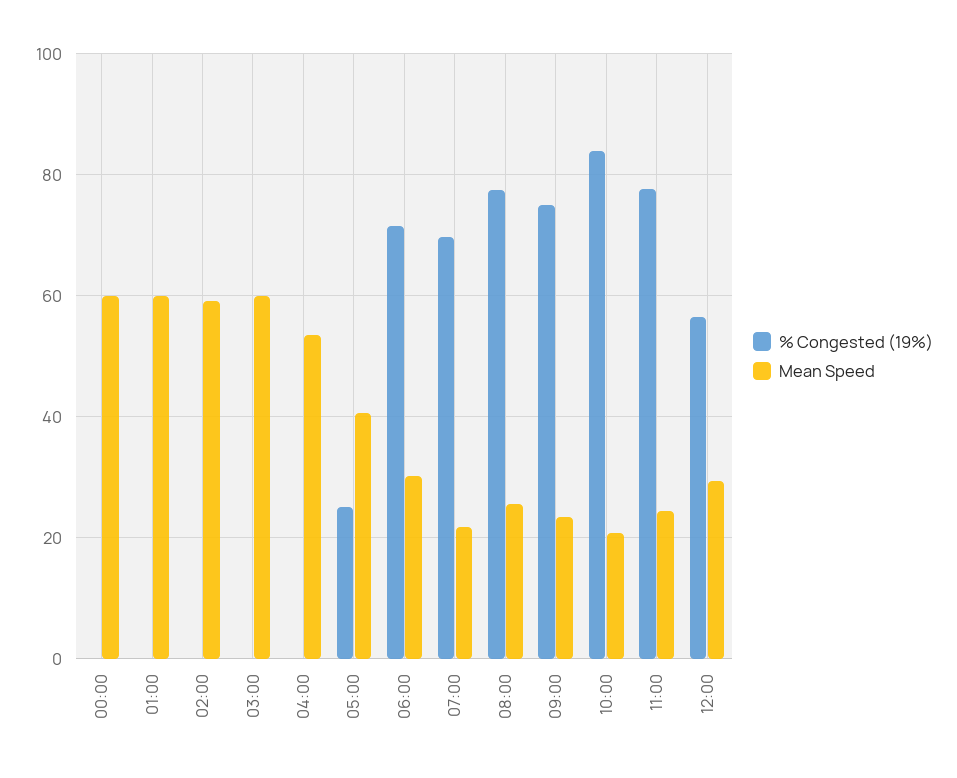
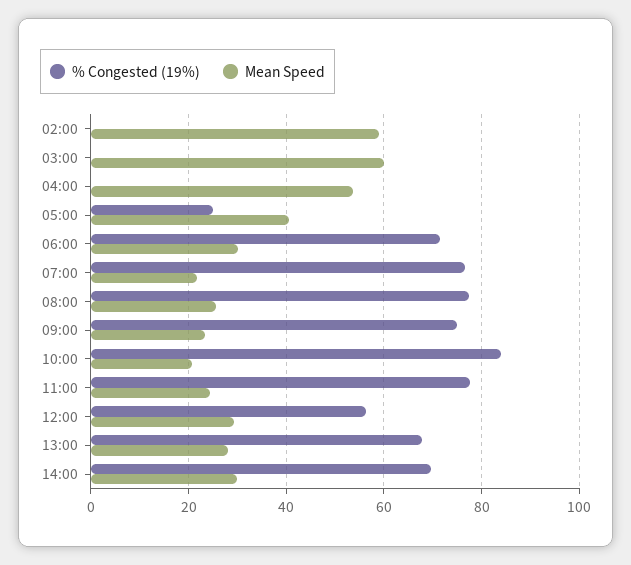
% Congested (19%), 00:00: 0 -> none
Mean Speed, 00:00: 60 -> none
% Congested (19%), 01:00: 0 -> none
Mean Speed, 01:00: 60 -> none
% Congested (19%), 07:00: 70 -> 76
% Congested (19%), 13:00: none -> 68
Mean Speed, 13:00: none -> 28
% Congested (19%), 14:00: none -> 70
Mean Speed, 14:00: none -> 30

